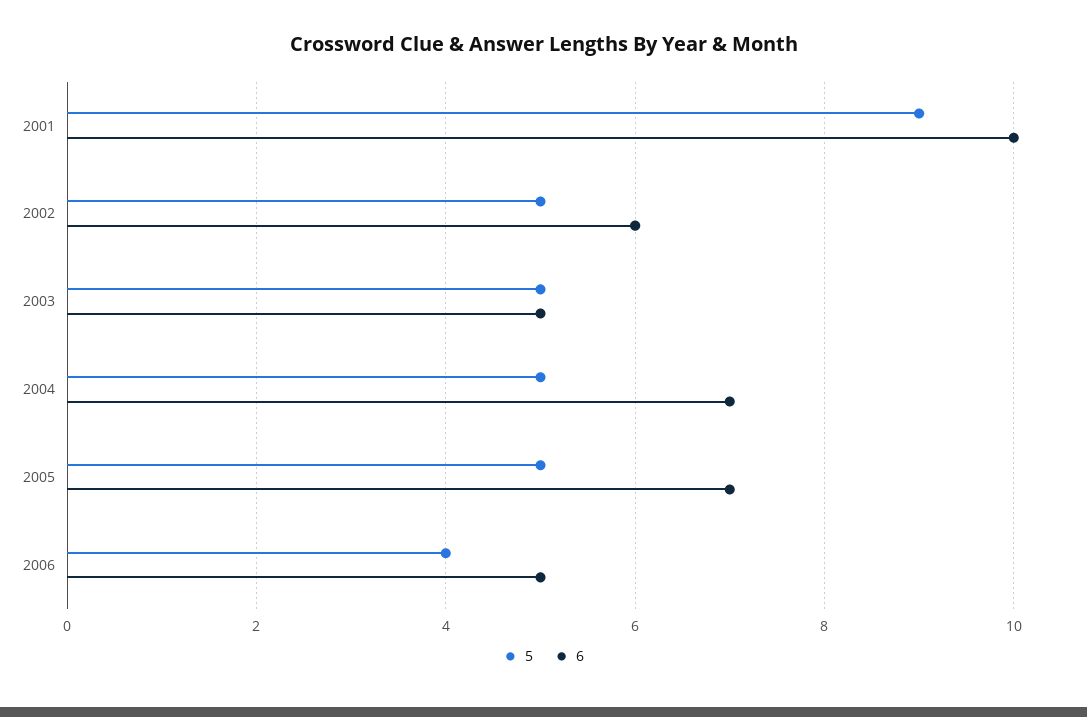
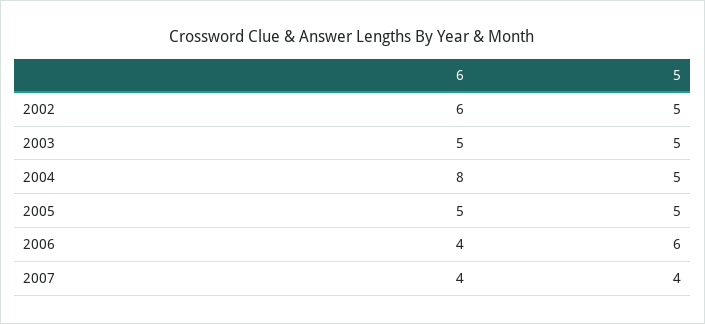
5, 2001: 9 -> none
6, 2001: 10 -> none
6, 2004: 7 -> 8
6, 2005: 7 -> 5
5, 2006: 4 -> 6
6, 2006: 5 -> 4
6, 2007: none -> 4
5, 2007: none -> 4

